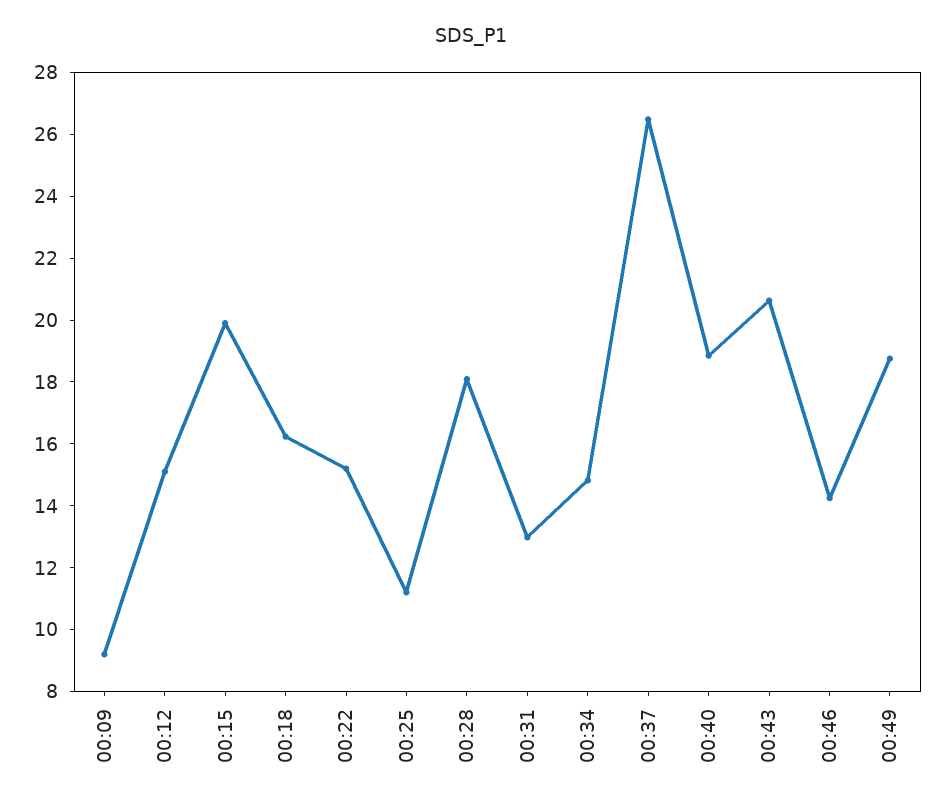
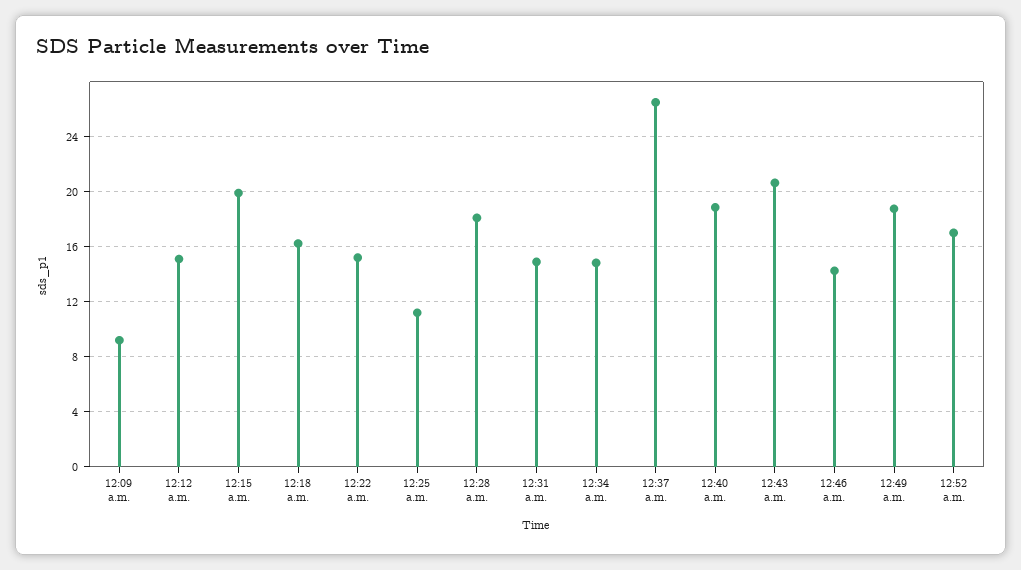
00:31: 13 -> 15
12:52 a.m.: none -> 17

